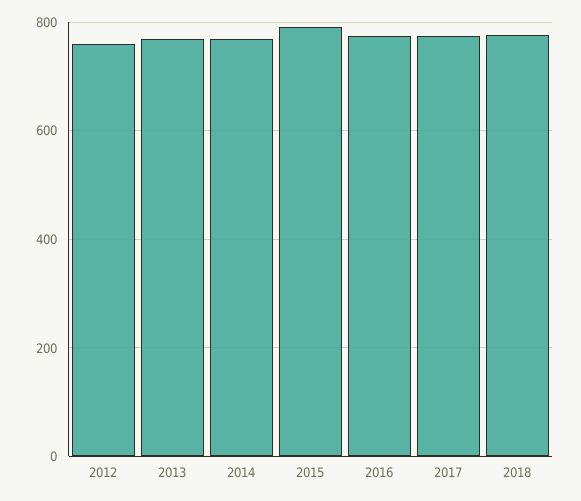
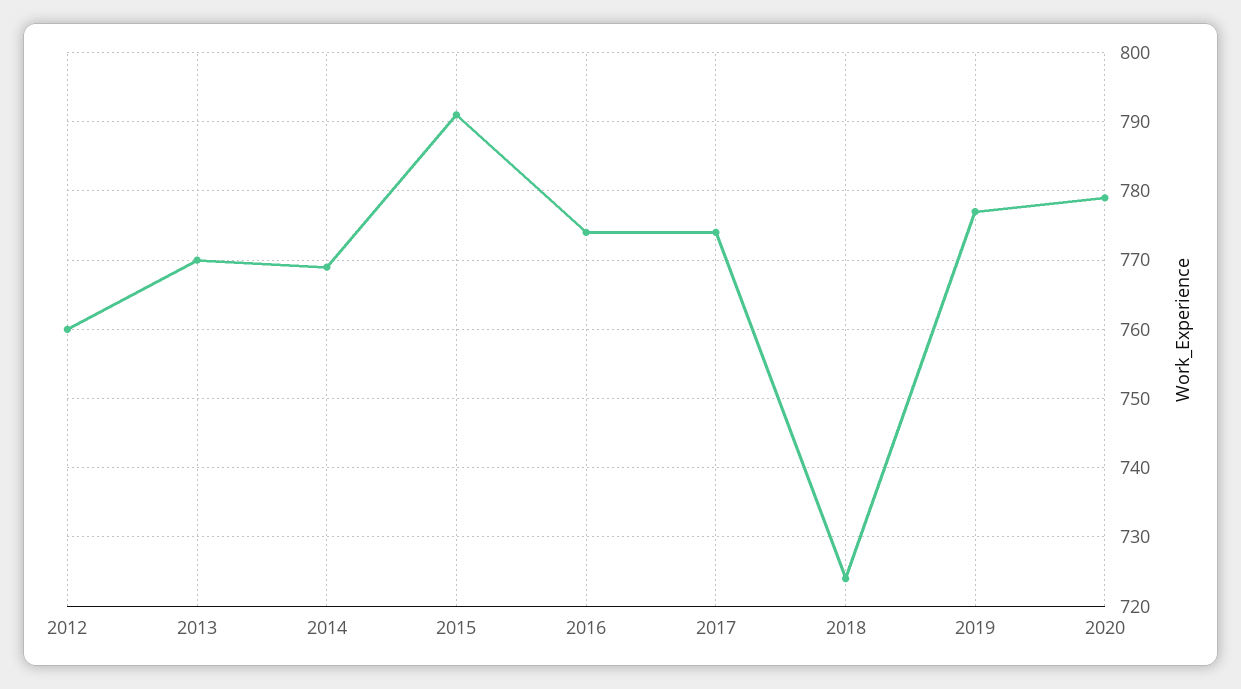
2018: 780 -> 724
2019: none -> 777
2020: none -> 779

